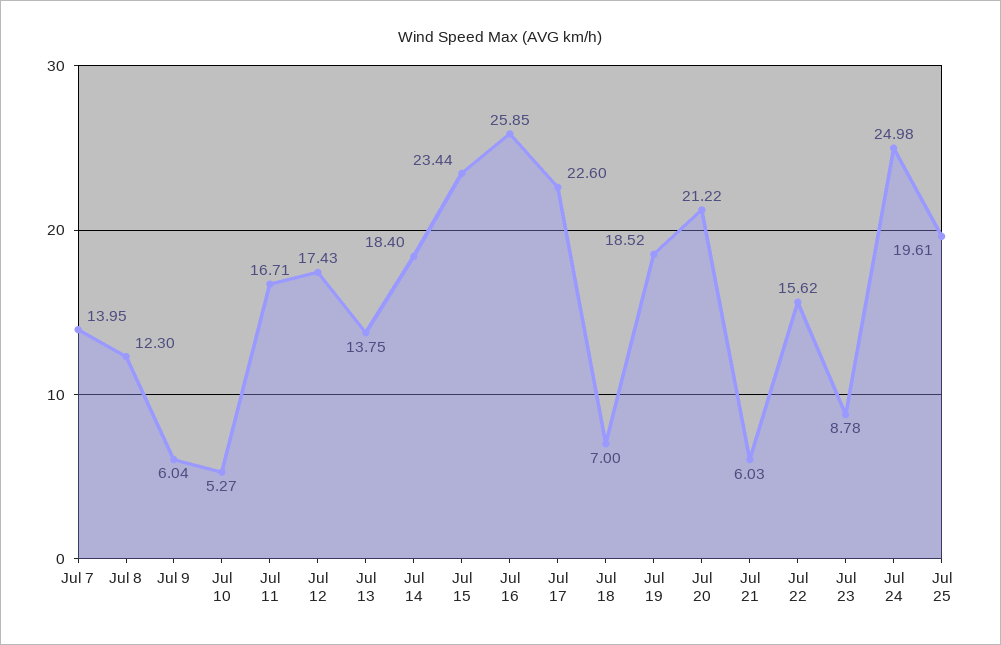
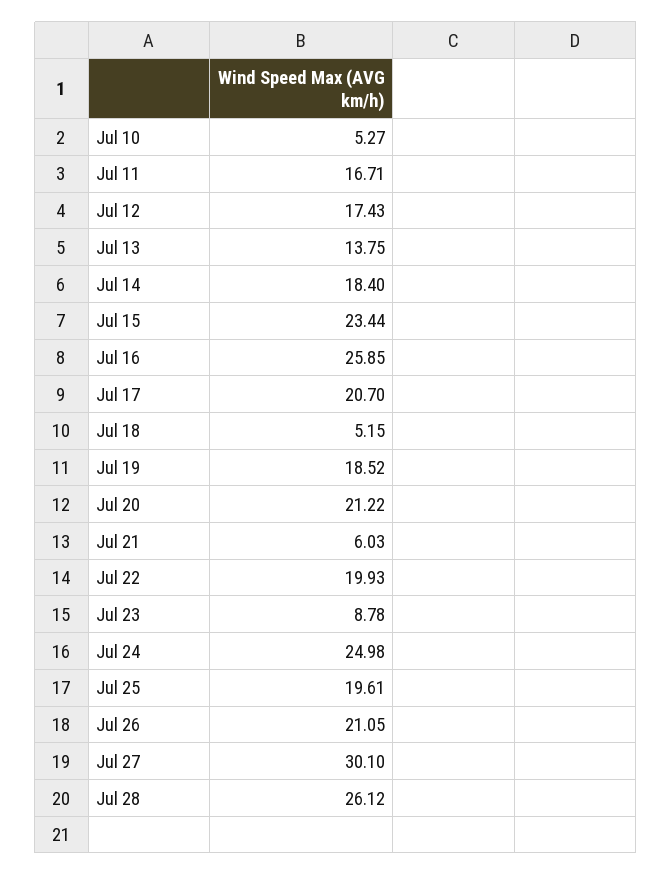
Jul 7: 13.95 -> none
Jul 8: 12.3 -> none
Jul 9: 6.04 -> none
Jul 17: 22.6 -> 20.7
Jul 18: 7 -> 5.15
Jul 22: 15.62 -> 19.93
Jul 26: none -> 21.05
Jul 27: none -> 30.1
Jul 28: none -> 26.12

